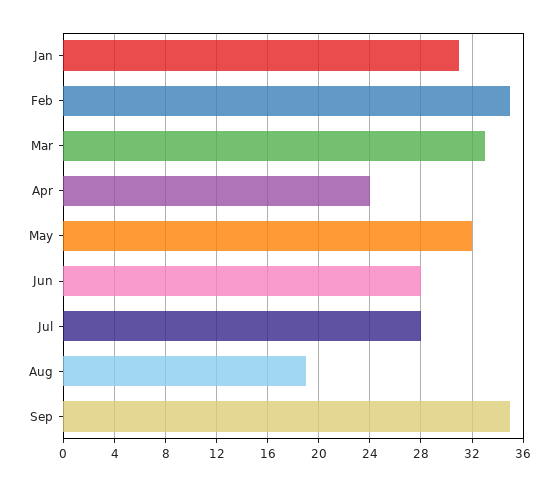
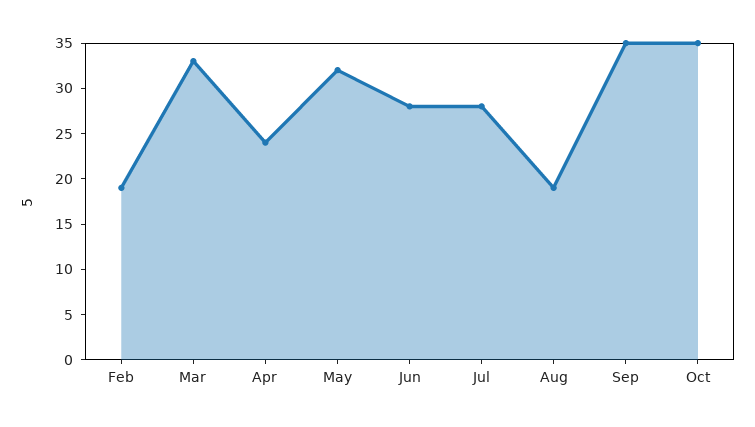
Jan: 31 -> none
Feb: 35 -> 19
Oct: none -> 35

